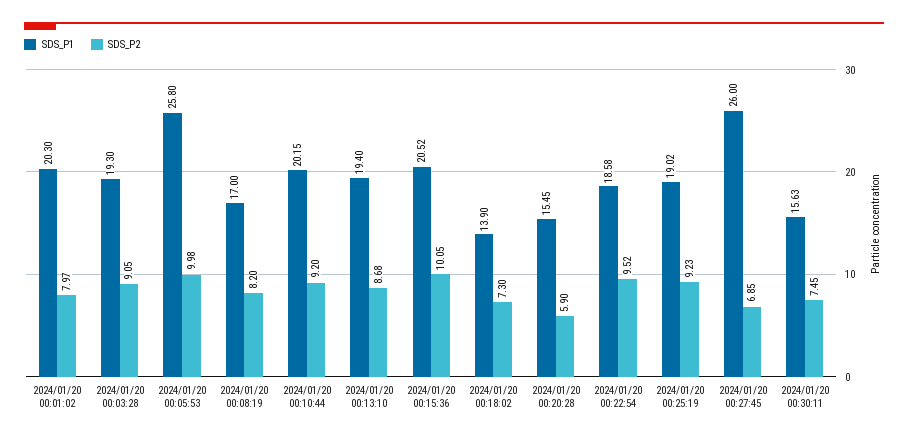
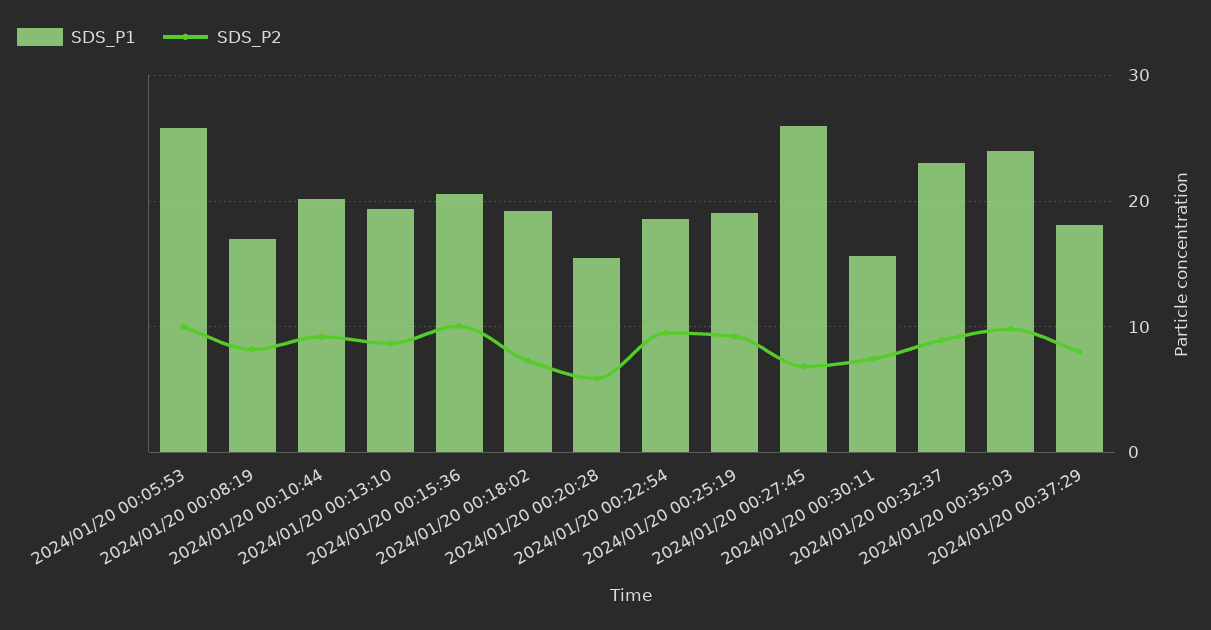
SDS_P1, 2024/01/20 00:01:02: 20.3 -> none
SDS_P2, 2024/01/20 00:01:02: 7.97 -> none
SDS_P1, 2024/01/20 00:03:28: 19.3 -> none
SDS_P2, 2024/01/20 00:03:28: 9.05 -> none
SDS_P1, 2024/01/20 00:18:02: 13.9 -> 19
SDS_P1, 2024/01/20 00:32:37: none -> 23
SDS_P2, 2024/01/20 00:32:37: none -> 9
SDS_P1, 2024/01/20 00:35:03: none -> 24
SDS_P2, 2024/01/20 00:35:03: none -> 10
SDS_P1, 2024/01/20 00:37:29: none -> 18
SDS_P2, 2024/01/20 00:37:29: none -> 8

